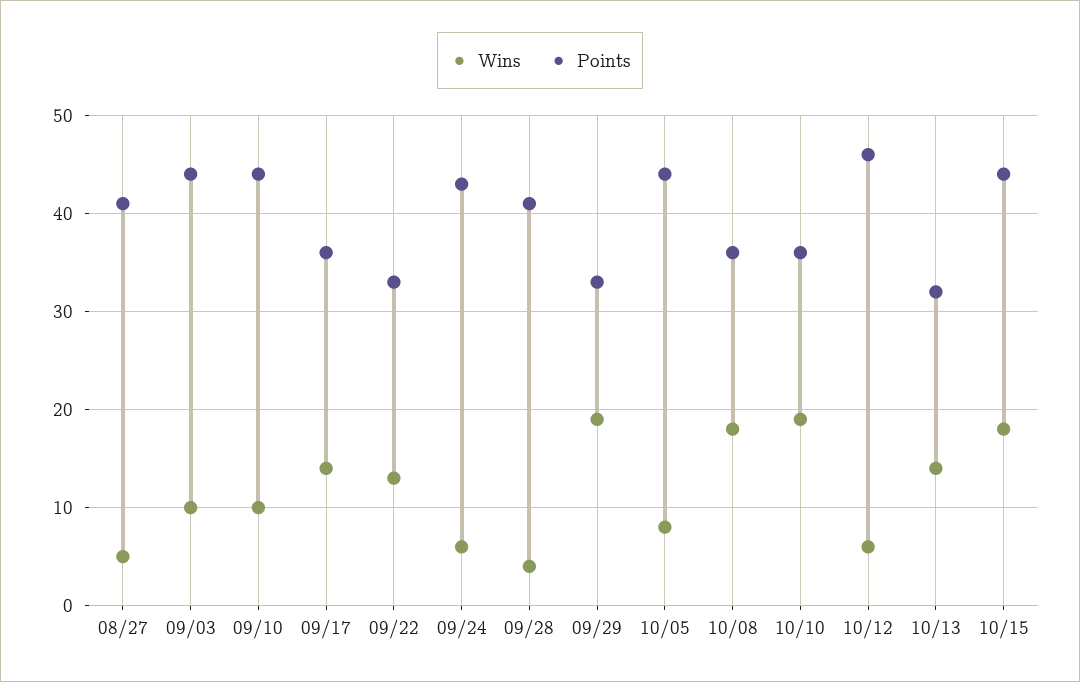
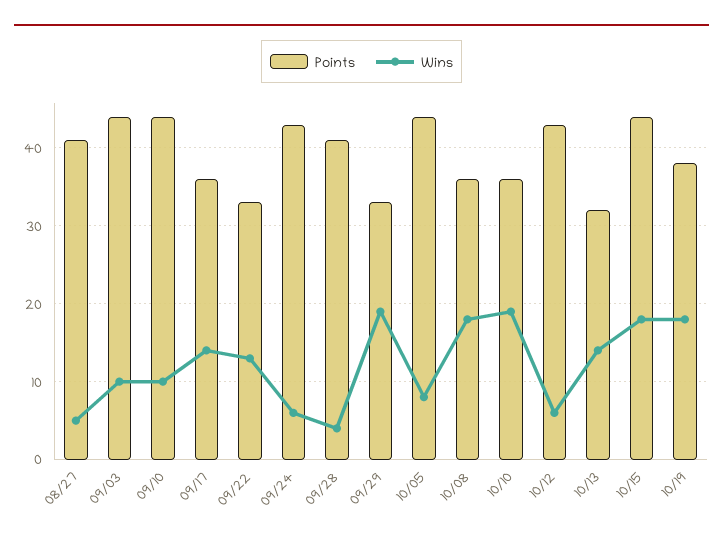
Points, 10/12: 46 -> 43
Points, 10/19: none -> 38
Wins, 10/19: none -> 18

